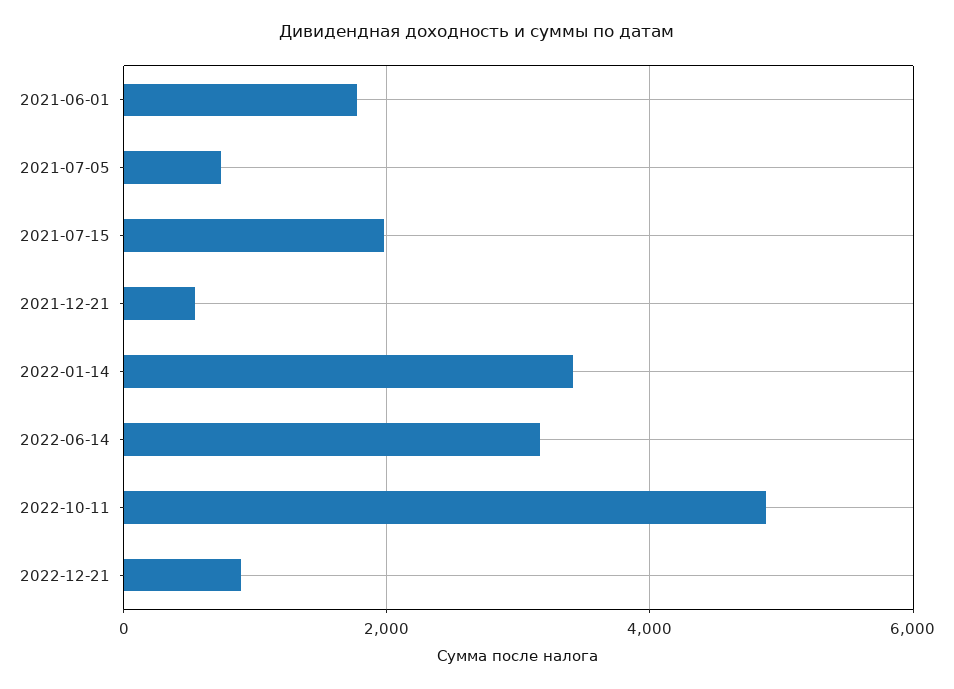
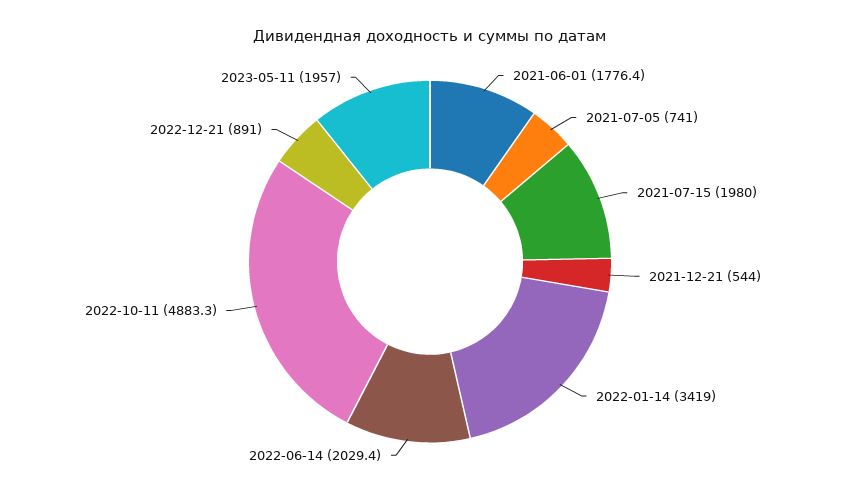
2022-06-14: 3200 -> 2029.4
2023-05-11: none -> 1957

